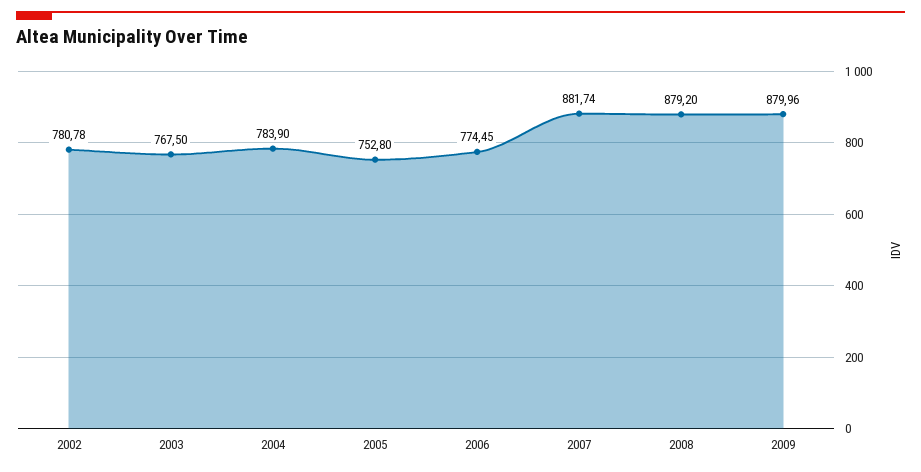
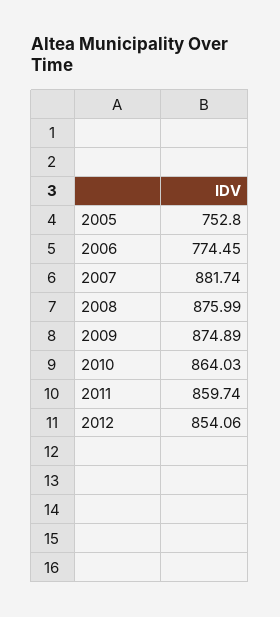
2002: 780.78 -> none
2003: 767.5 -> none
2004: 783.9 -> none
2008: 879.2 -> 875.99
2009: 879.96 -> 874.89
2010: none -> 864.03
2011: none -> 859.74
2012: none -> 854.06

